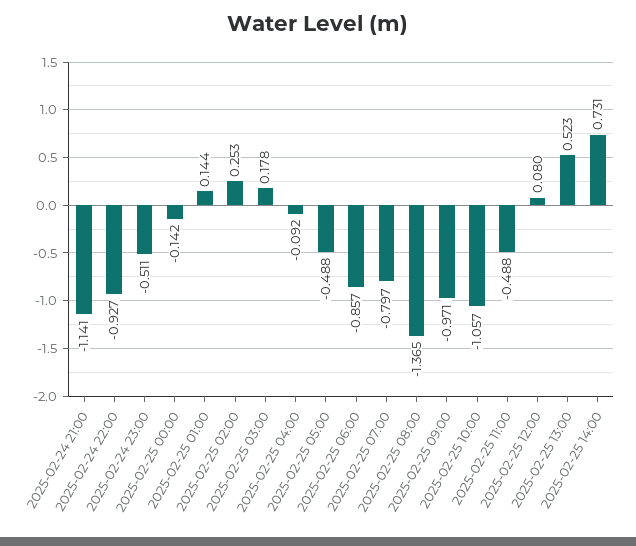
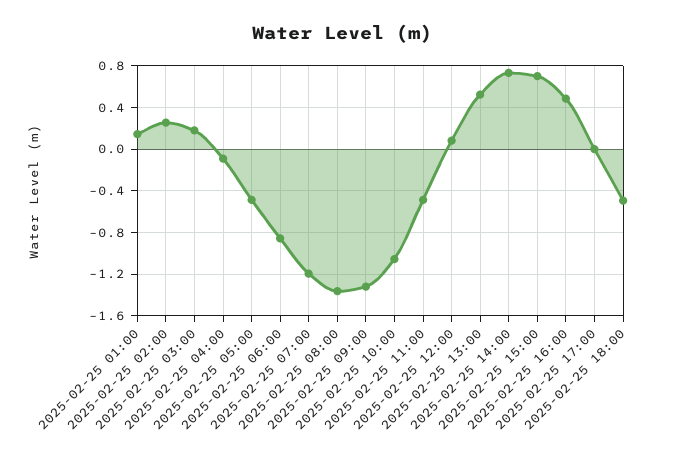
2025-02-24 21:00: -1.141 -> none
2025-02-24 22:00: -0.927 -> none
2025-02-24 23:00: -0.511 -> none
2025-02-25 00:00: -0.142 -> none
2025-02-25 07:00: -0.797 -> -1.2
2025-02-25 09:00: -0.971 -> -1.3
2025-02-25 15:00: none -> 0.7
2025-02-25 16:00: none -> 0.5
2025-02-25 17:00: none -> 0
2025-02-25 18:00: none -> -0.5

